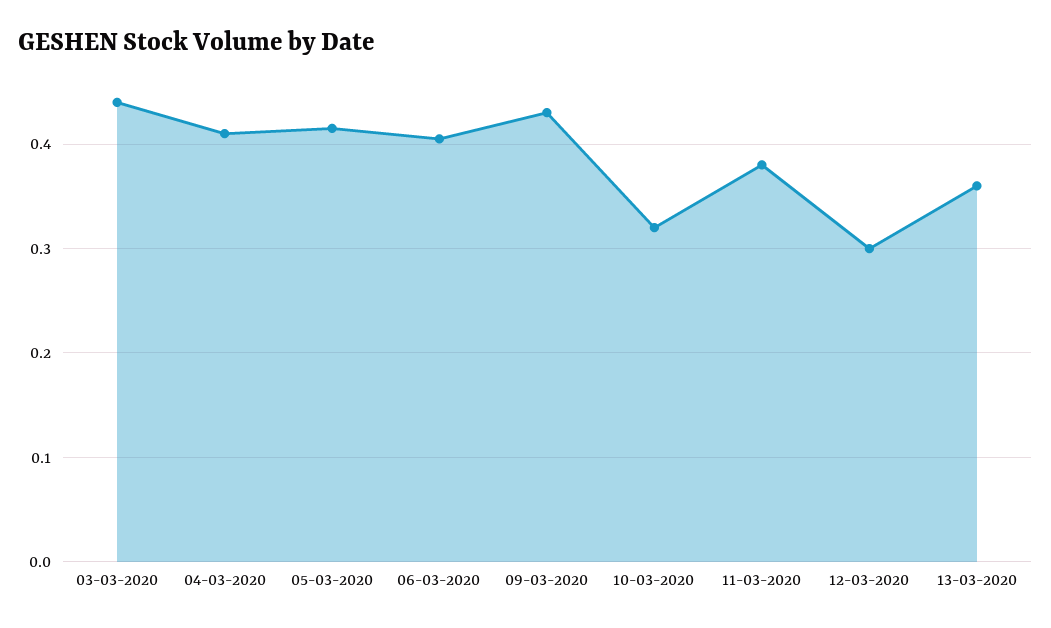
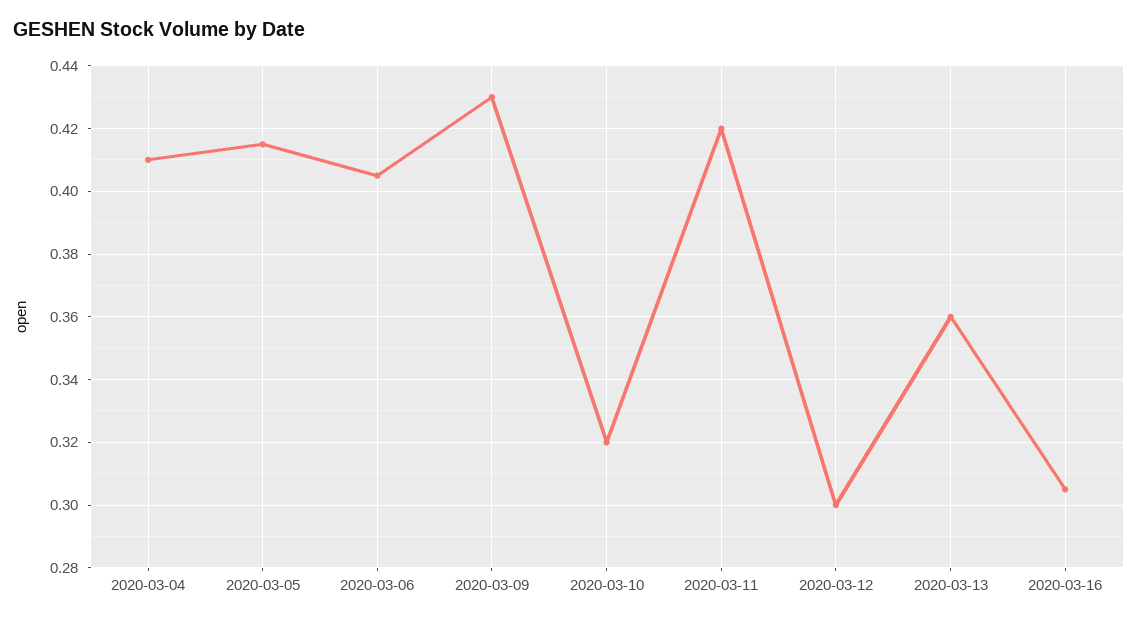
03-03-2020: 0.44 -> none
11-03-2020: 0.38 -> 0.42
2020-03-16: none -> 0.305

